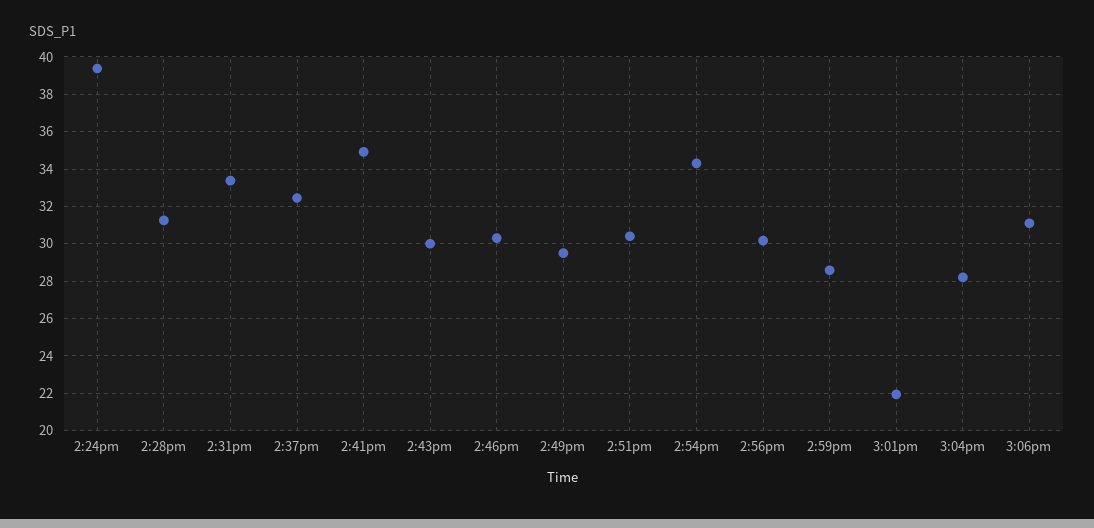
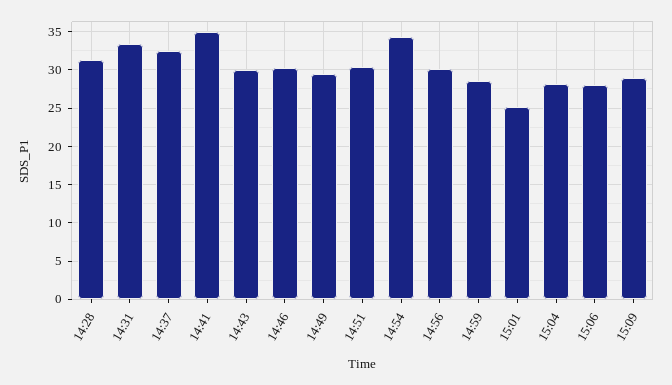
2:24pm: 39.5 -> none
3:01pm: 22 -> 25
3:06pm: 31 -> 28
15:09: none -> 29

